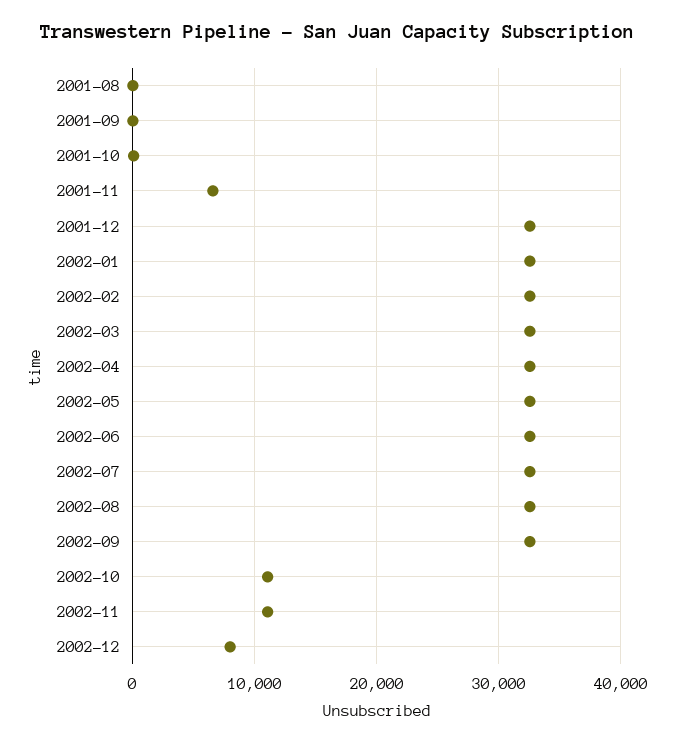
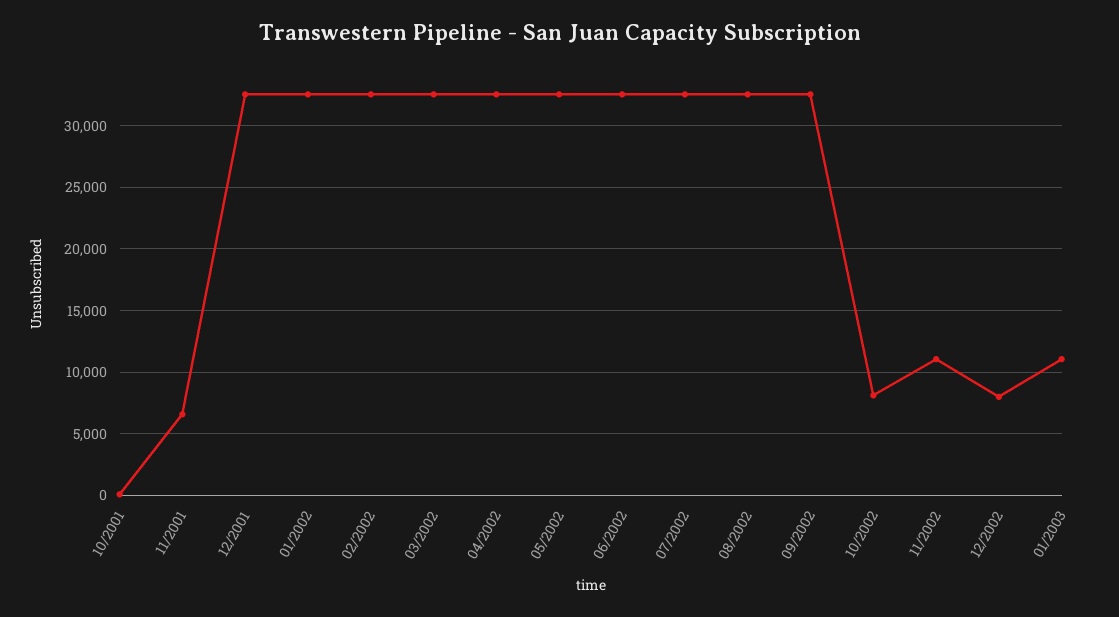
2001-08: 0 -> none
2001-09: 0 -> none
2002-10: 11000 -> 8000
01/2003: none -> 11000

